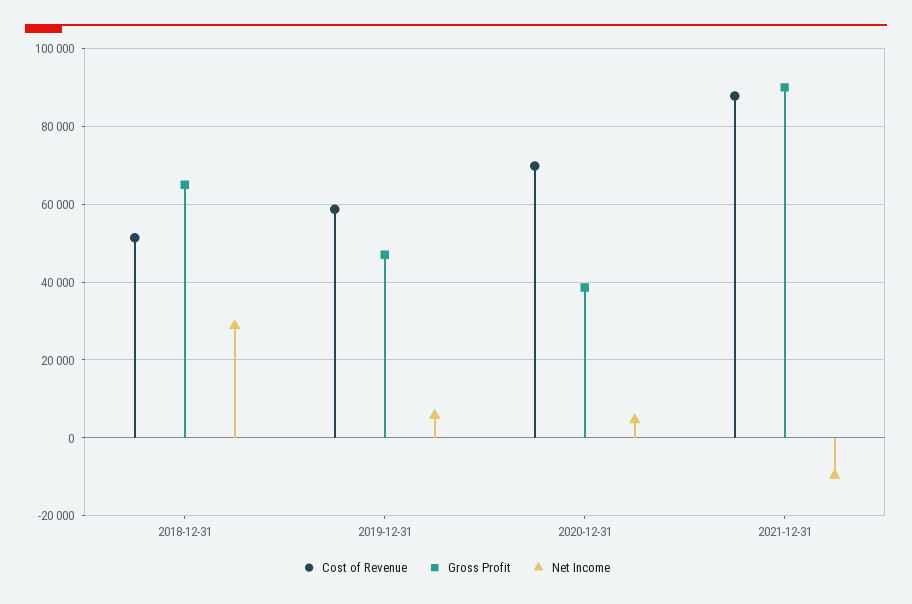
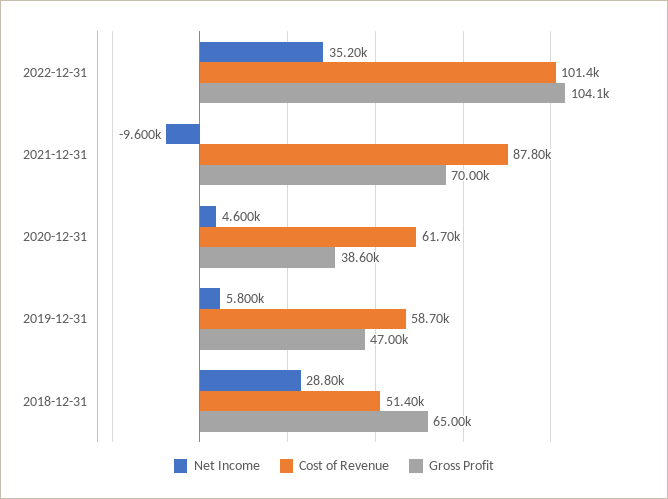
Cost of Revenue, 2020-12-31: 70000 -> 61700
Gross Profit, 2021-12-31: 90000 -> 70000
Net Income, 2022-12-31: none -> 35200
Cost of Revenue, 2022-12-31: none -> 101400
Gross Profit, 2022-12-31: none -> 104100

